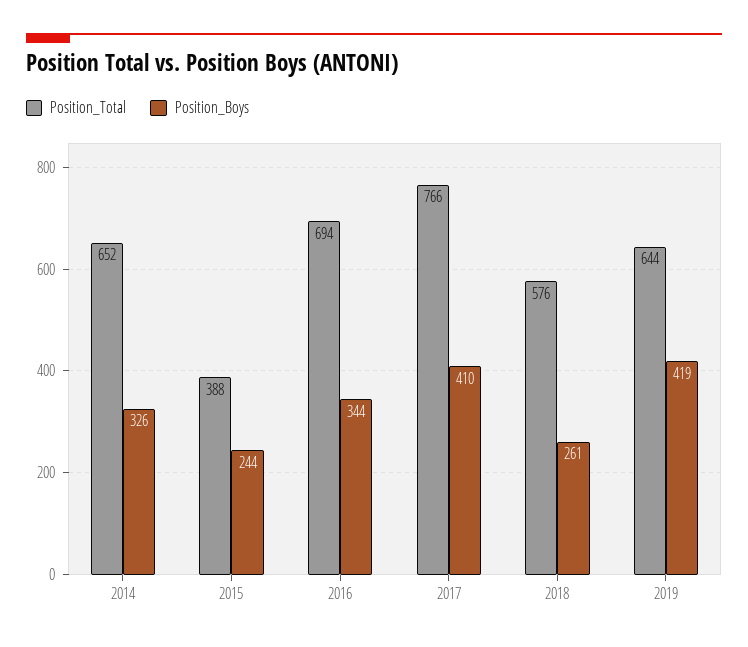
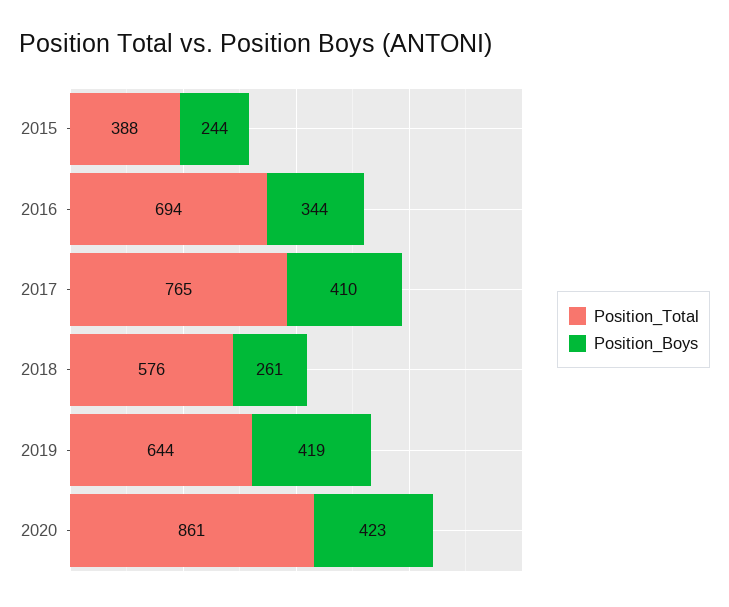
Position_Total, 2014: 652 -> none
Position_Boys, 2014: 326 -> none
Position_Total, 2017: 766 -> 765
Position_Total, 2020: none -> 861
Position_Boys, 2020: none -> 423

